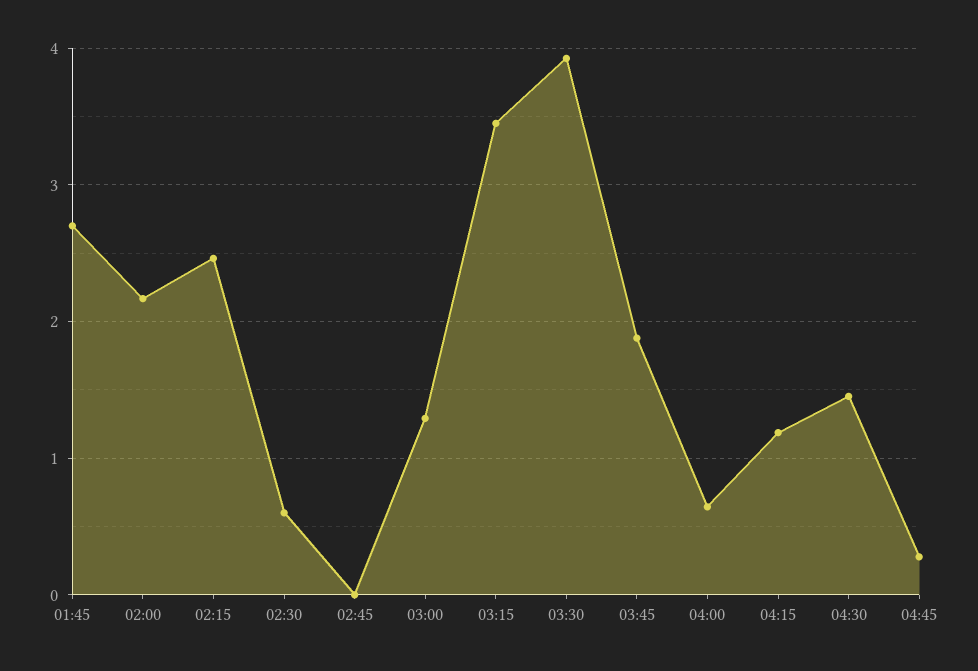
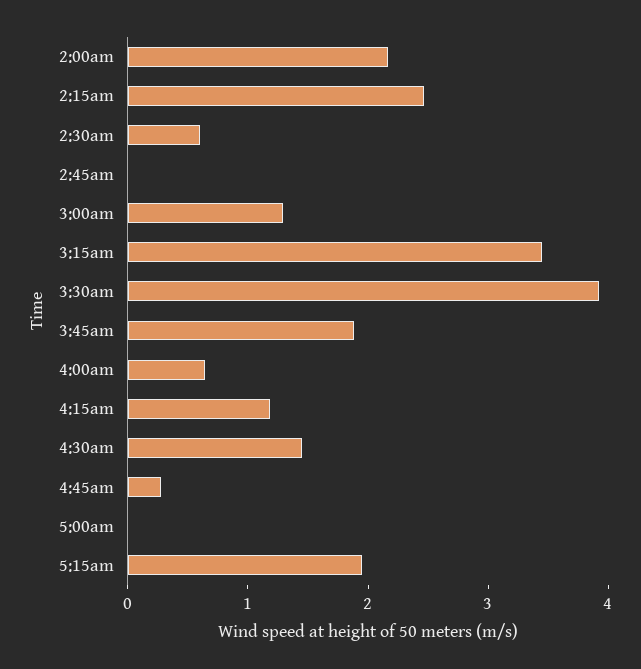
01:45: 2.7 -> none
5:00am: none -> 0
5:15am: none -> 2

